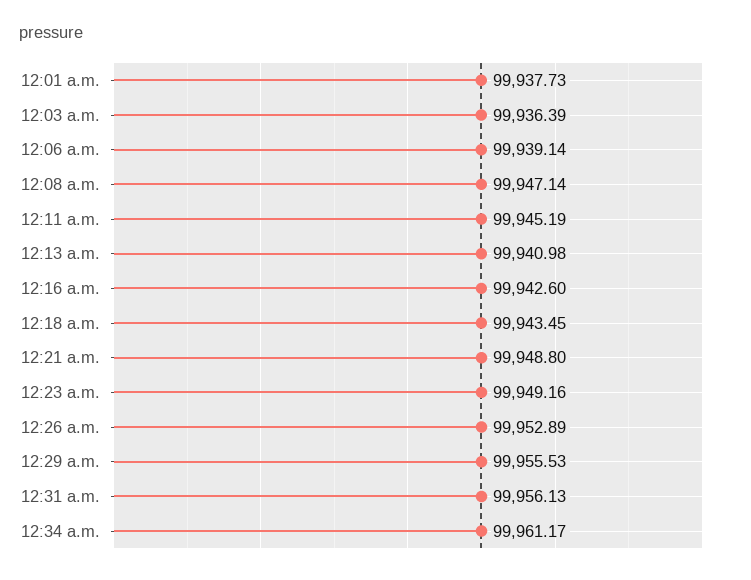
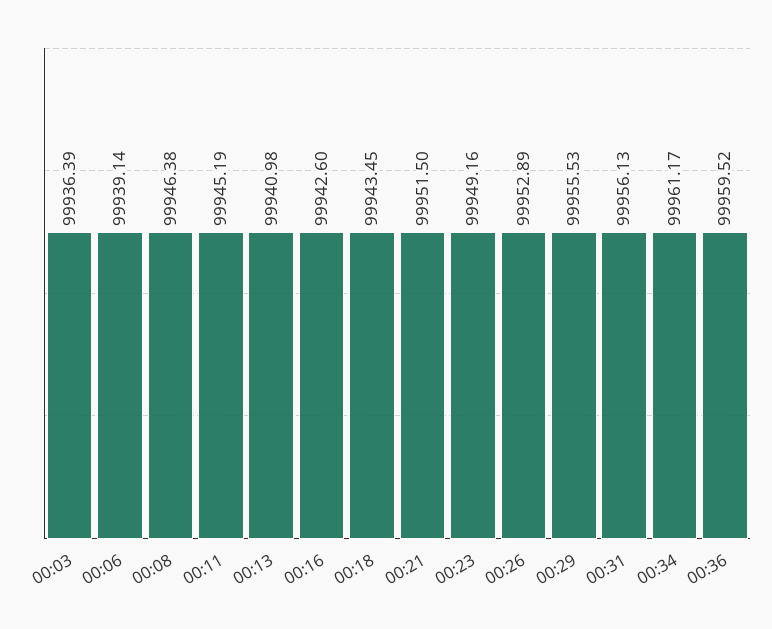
12:01 a.m.: 99937.73 -> none
12:08 a.m.: 99947.14 -> 99946.38
12:21 a.m.: 99948.8 -> 99951.5
00:36: none -> 99959.52

